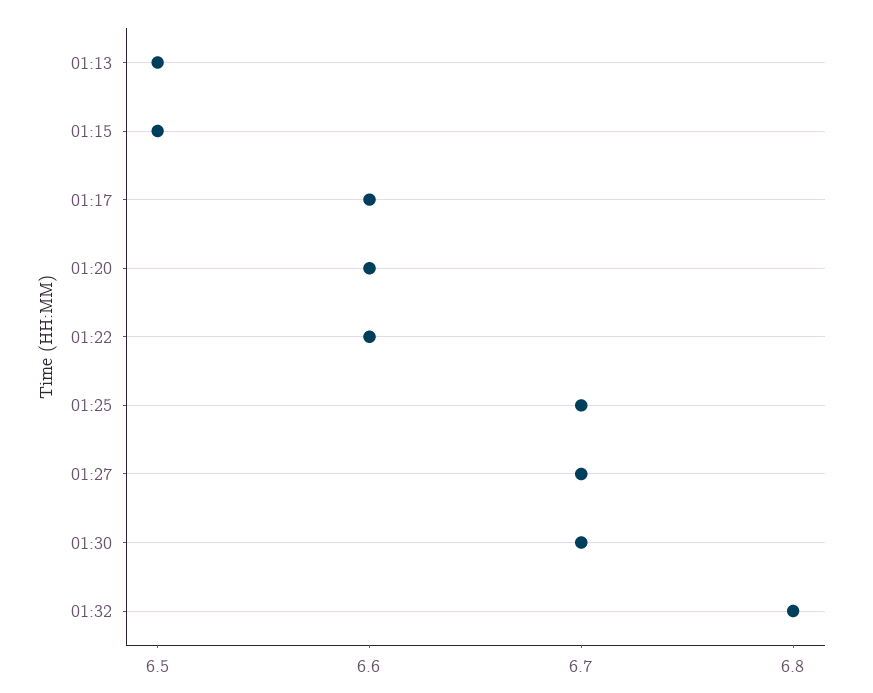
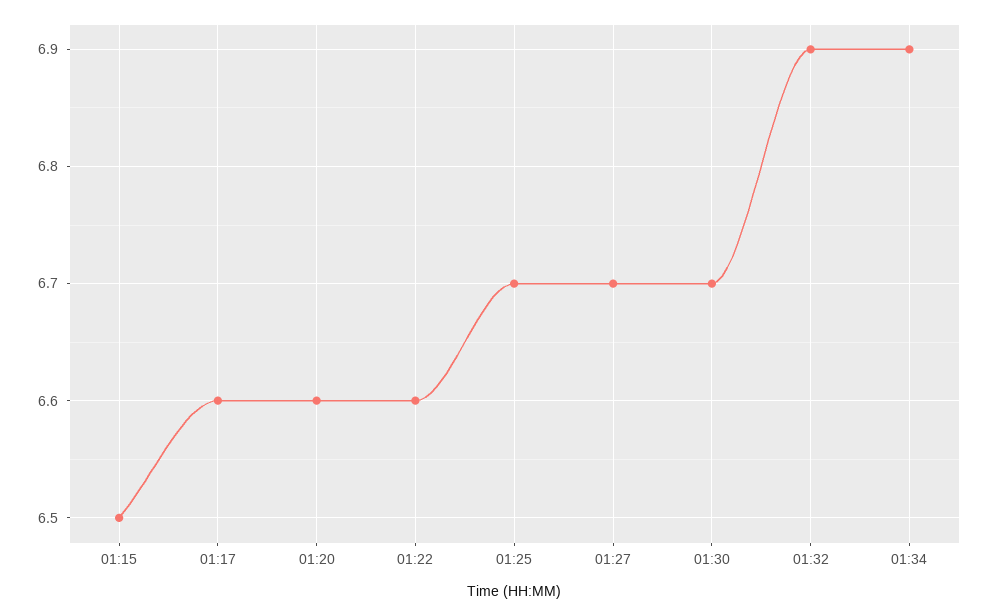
01:13: 6.5 -> none
01:32: 6.8 -> 6.9
01:34: none -> 6.9

